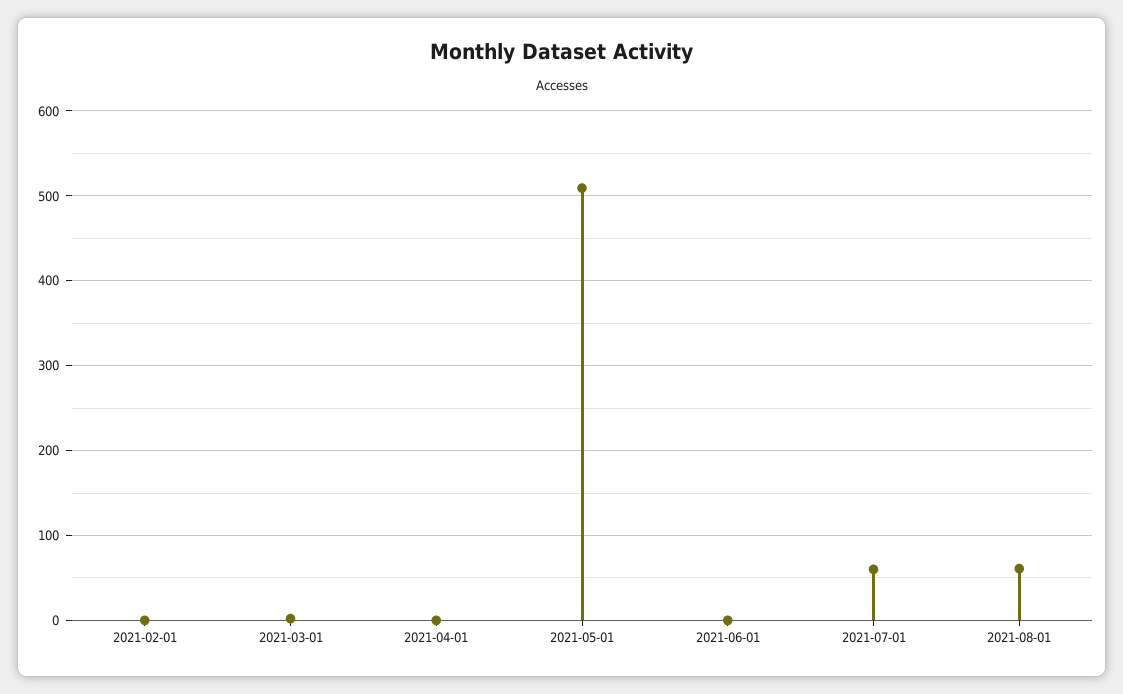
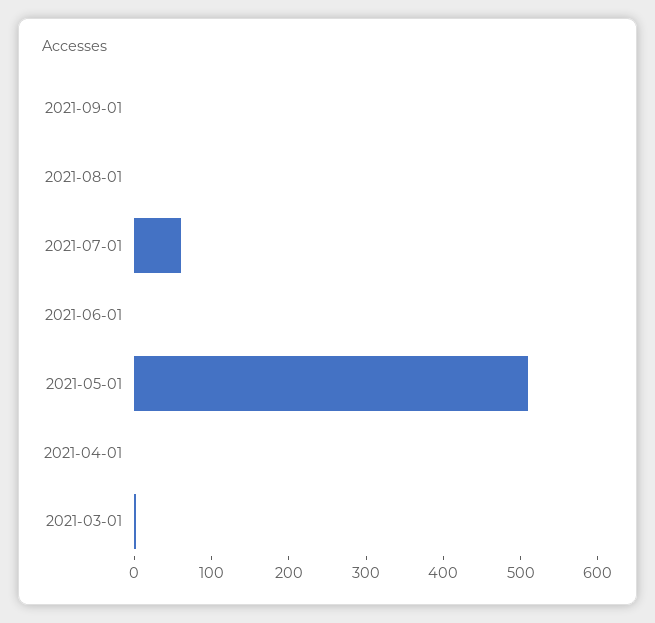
2021-02-01: 0 -> none
2021-08-01: 60 -> 0
2021-09-01: none -> 0

